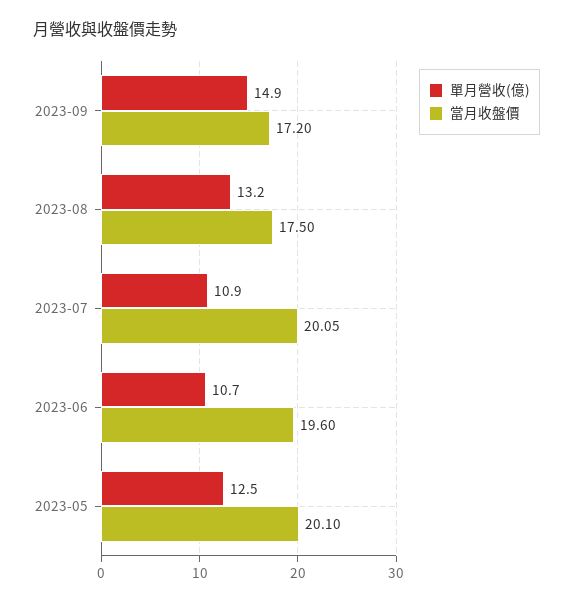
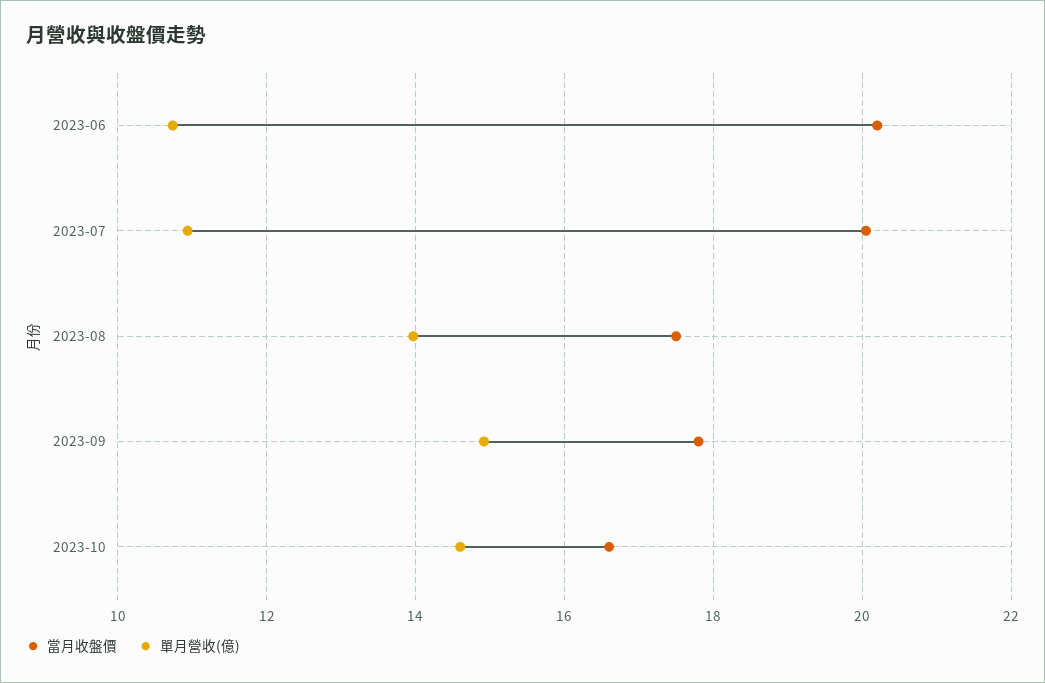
當月收盤價, 2023-09: 17.2 -> 17.8
單月營收(億), 2023-08: 13.2 -> 14
當月收盤價, 2023-06: 19.6 -> 20.2
單月營收(億), 2023-05: 12.5 -> none
當月收盤價, 2023-05: 20.1 -> none
當月收盤價, 2023-10: none -> 16.6
單月營收(億), 2023-10: none -> 14.6

